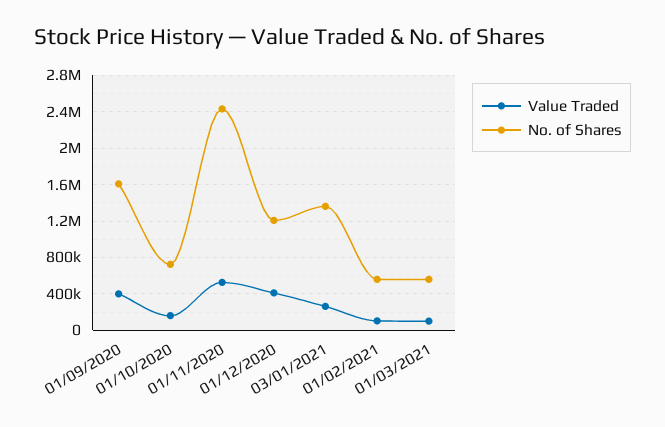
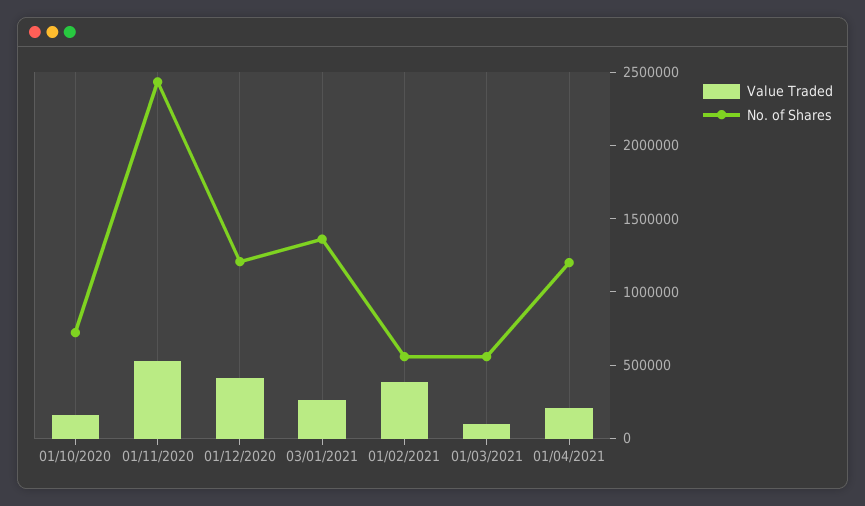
Value Traded, 01/09/2020: 400000 -> none
No. of Shares, 01/09/2020: 1600000 -> none
Value Traded, 01/02/2021: 100000 -> 400000
Value Traded, 01/04/2021: none -> 200000
No. of Shares, 01/04/2021: none -> 1200000

